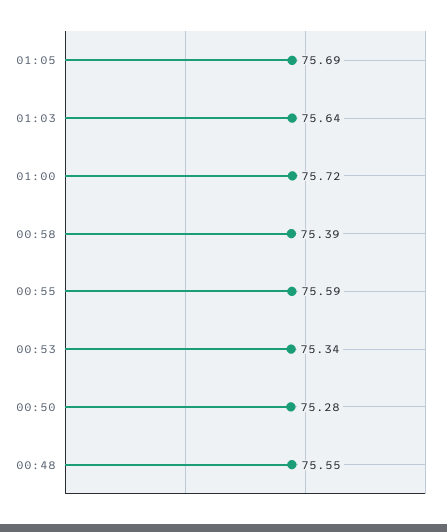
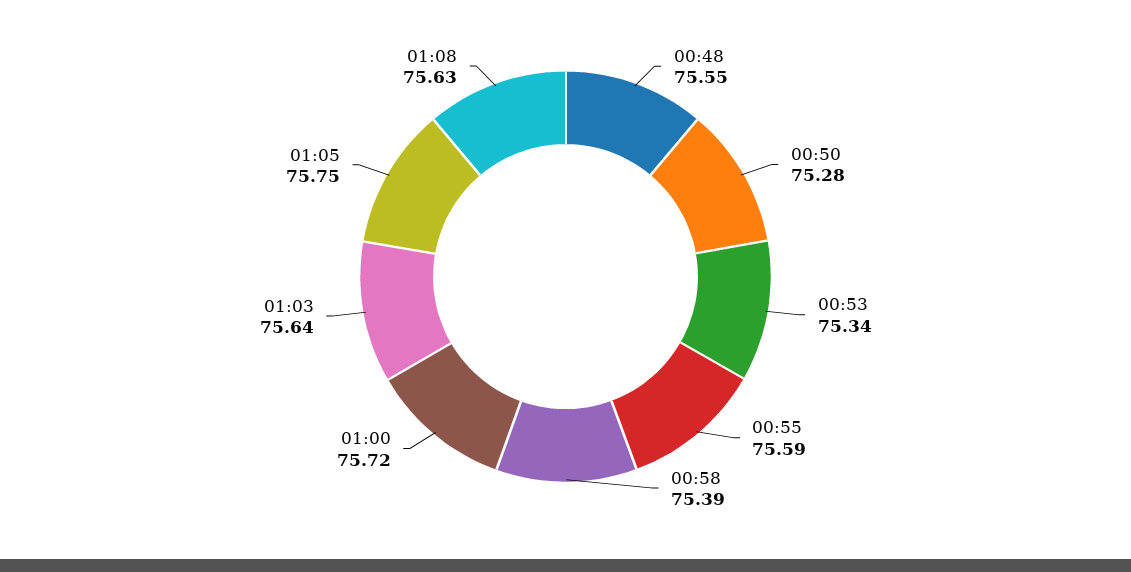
01:05: 75.69 -> 75.75
01:08: none -> 75.63

